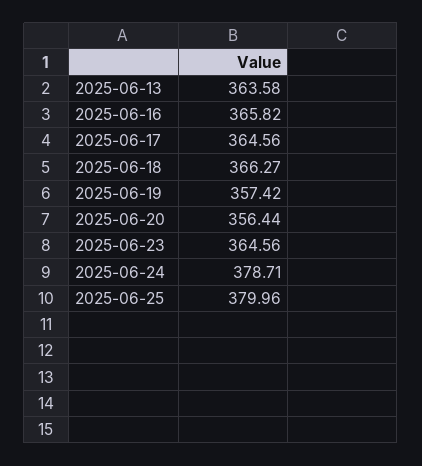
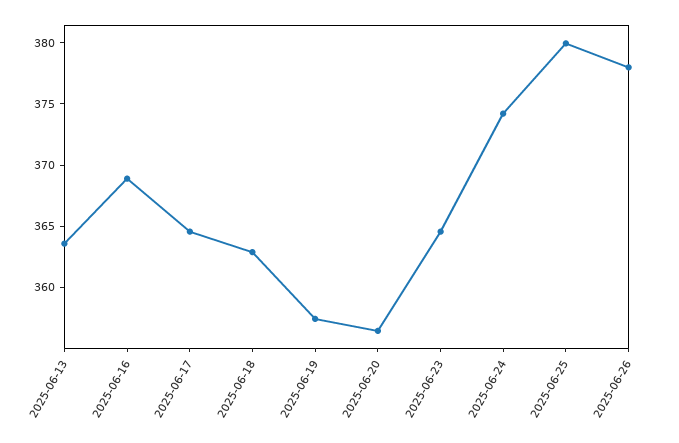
2025-06-16: 365.82 -> 369
2025-06-18: 366.27 -> 363
2025-06-24: 378.71 -> 374
2025-06-26: none -> 378

